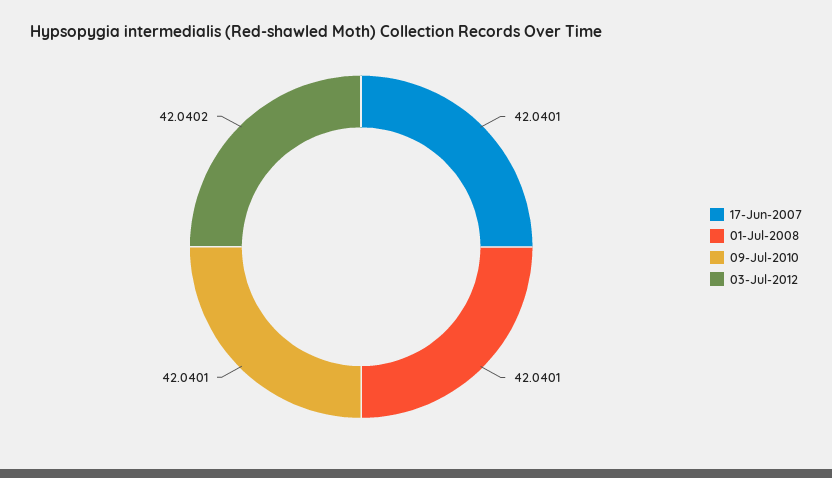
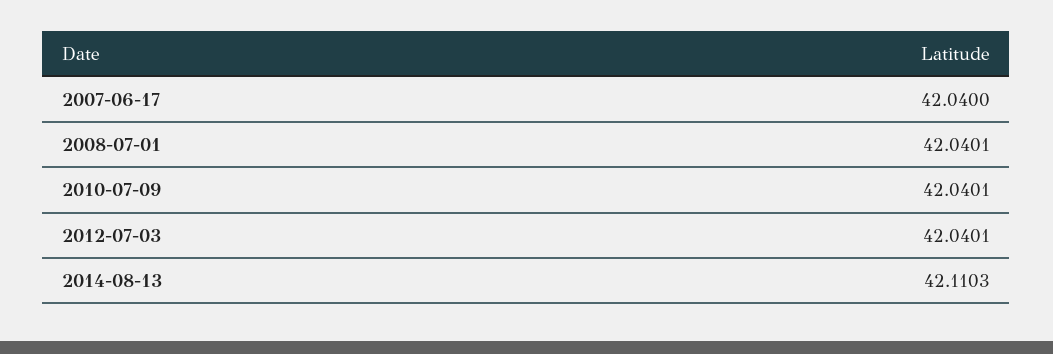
17-Jun-2007: 42.0401 -> 42.04
03-Jul-2012: 42.0402 -> 42.0401
2014-08-13: none -> 42.1103

